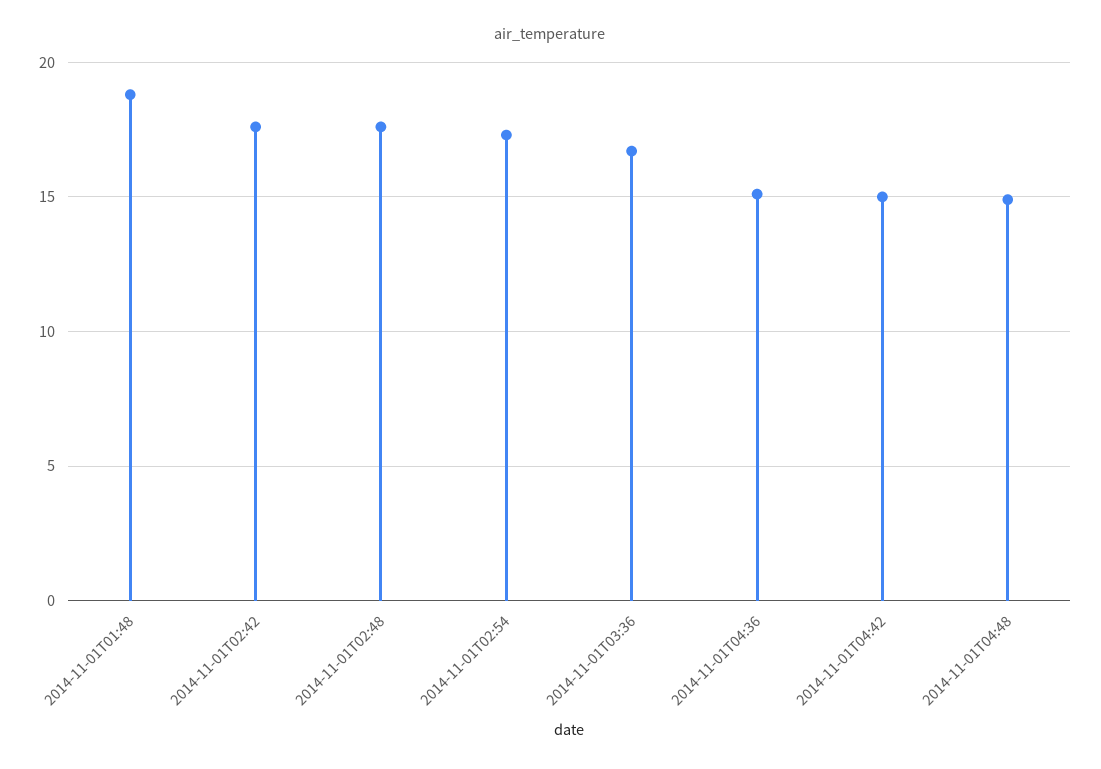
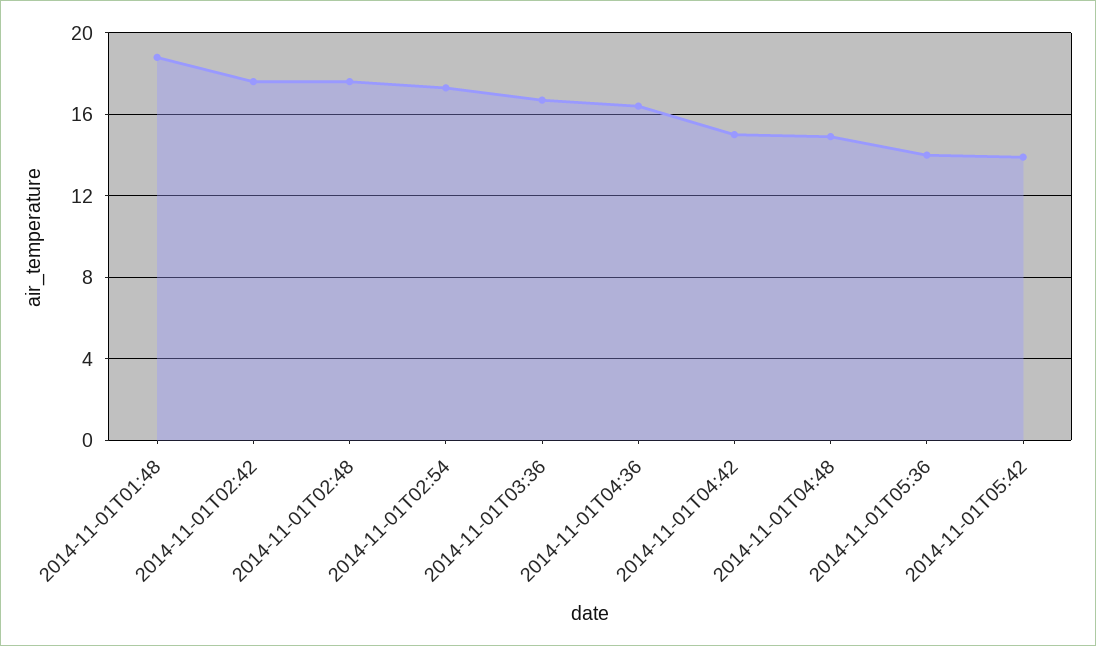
2014-11-01T04:36: 15 -> 16.5
2014-11-01T05:36: none -> 14
2014-11-01T05:42: none -> 14

